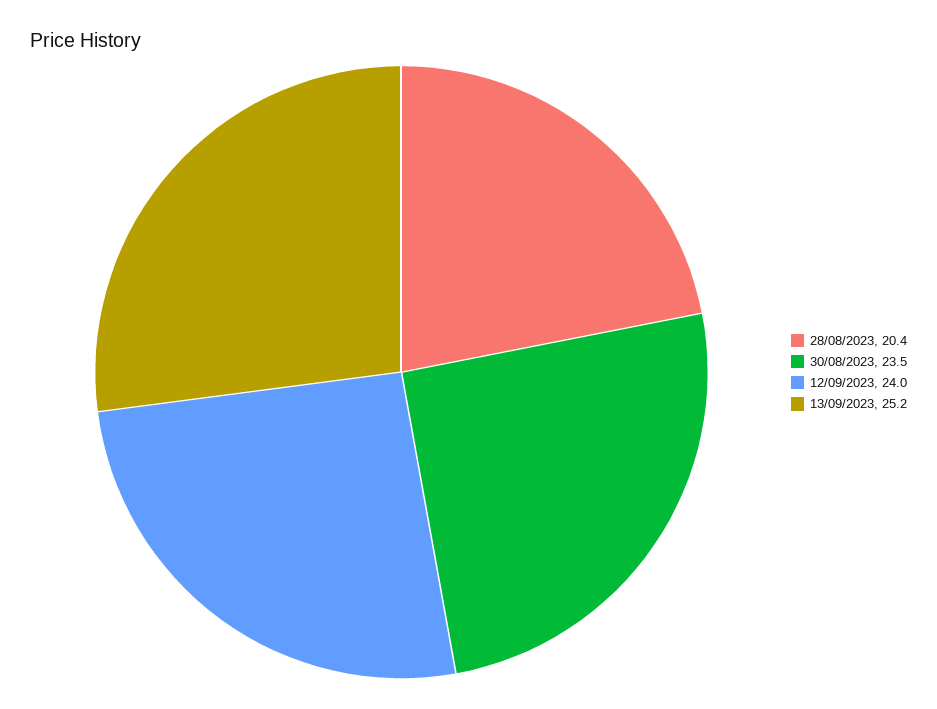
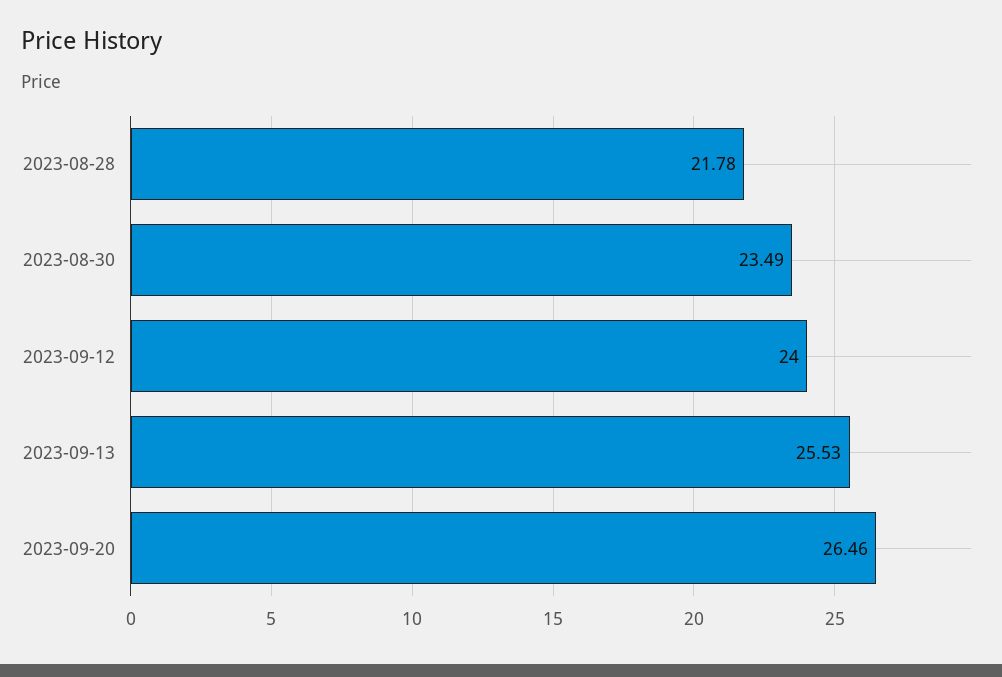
28/08/2023: 20.4 -> 21.78
13/09/2023: 25.2 -> 25.53
2023-09-20: none -> 26.46

